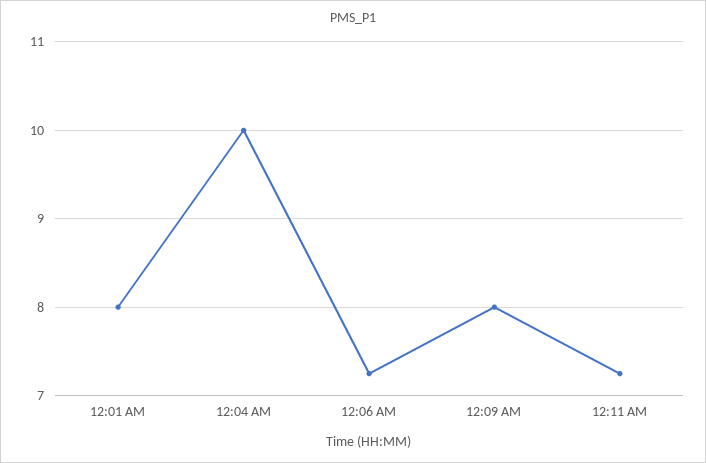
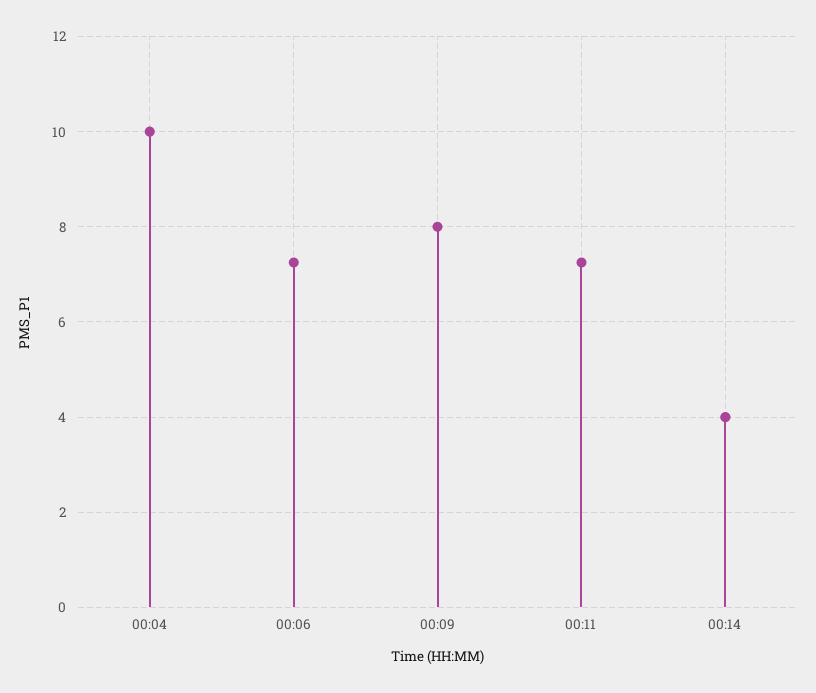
12:01 AM: 8 -> none
00:14: none -> 4

